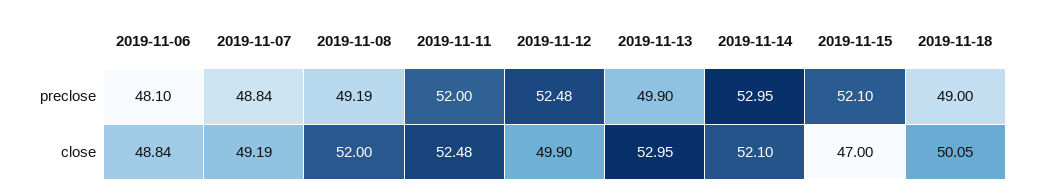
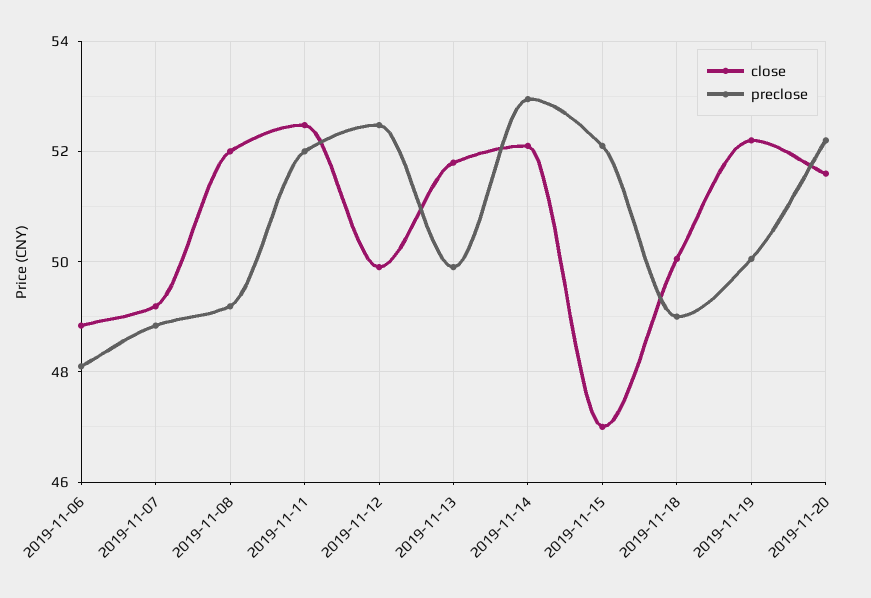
close, 2019-11-13: 52.95 -> 51.8
close, 2019-11-19: none -> 52.2
preclose, 2019-11-19: none -> 50
close, 2019-11-20: none -> 51.6
preclose, 2019-11-20: none -> 52.2

